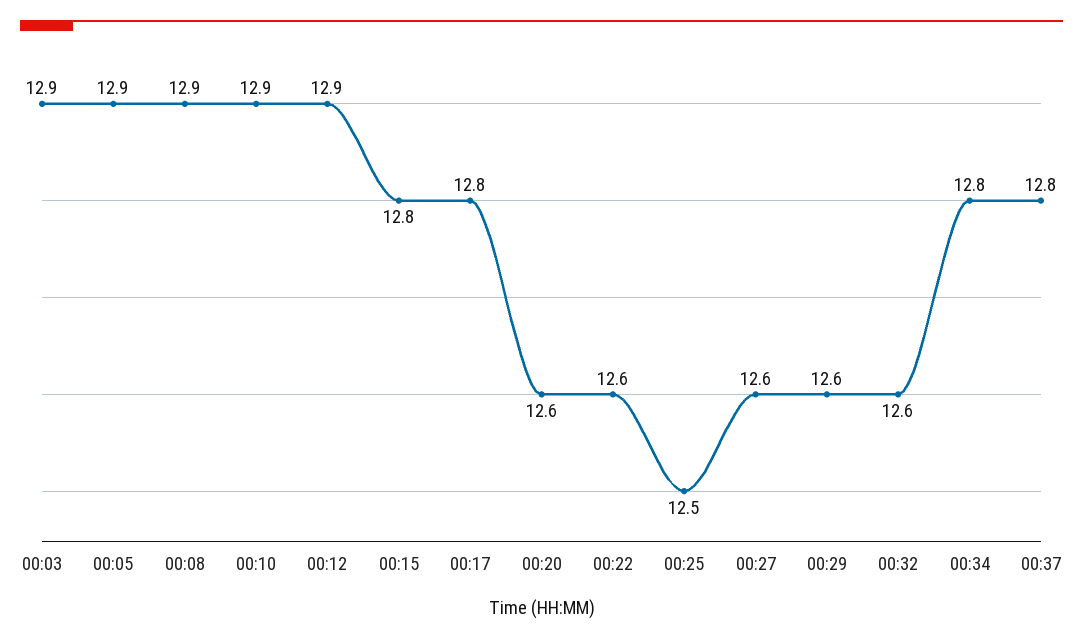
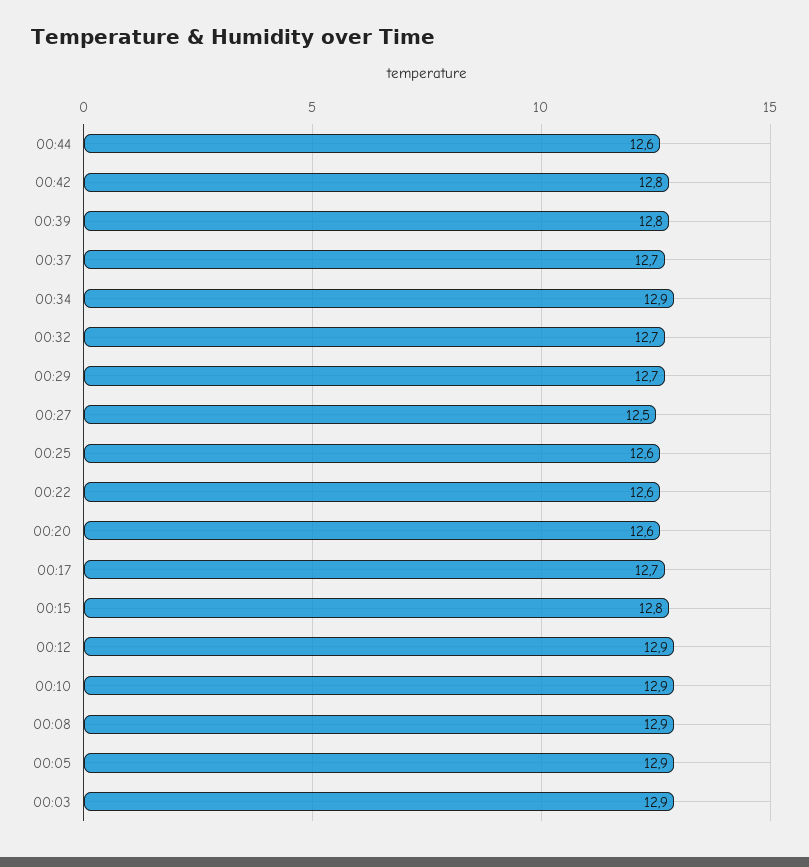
00:17: 12.8 -> 12.7
00:25: 12.5 -> 12.6
00:27: 12.6 -> 12.5
00:29: 12.6 -> 12.7
00:32: 12.6 -> 12.7
00:34: 12.8 -> 12.9
00:37: 12.8 -> 12.7
00:44: none -> 12.6
00:42: none -> 12.8
00:39: none -> 12.8

